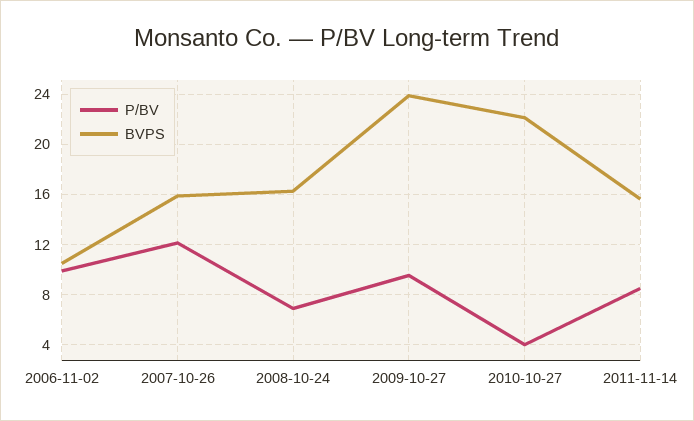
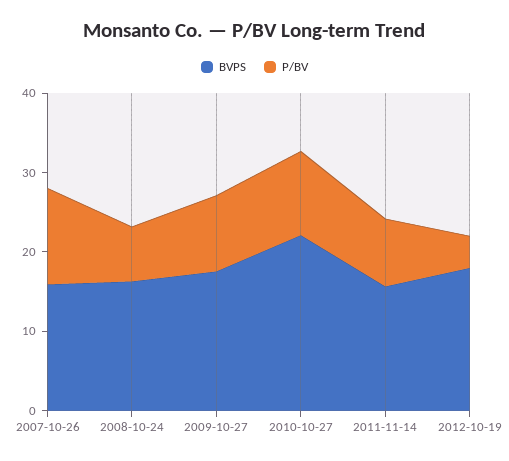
P/BV, 2006-11-02: 10 -> none
BVPS, 2006-11-02: 10.5 -> none
BVPS, 2009-10-27: 24 -> 18
P/BV, 2010-10-27: 4 -> 10
BVPS, 2012-10-19: none -> 18
P/BV, 2012-10-19: none -> 4

